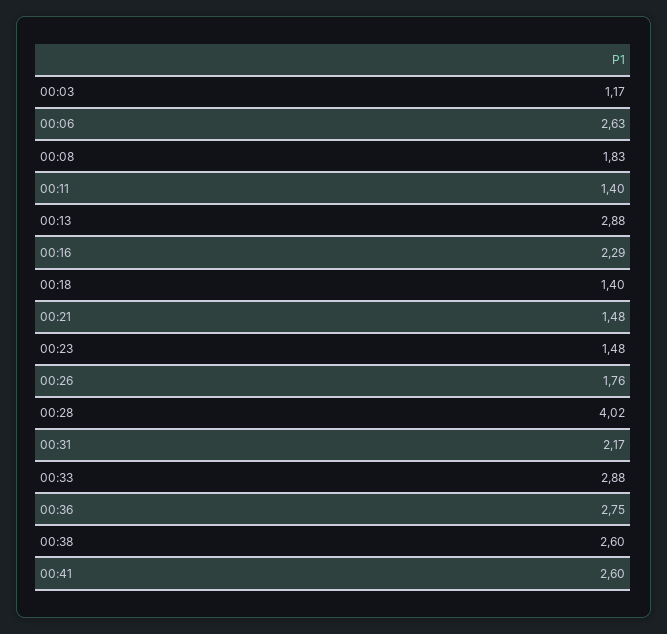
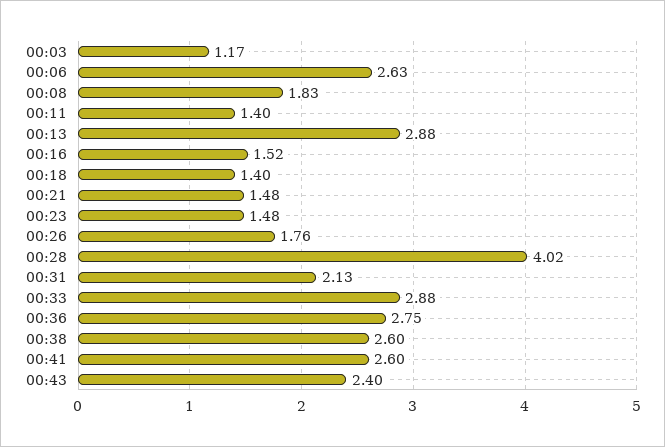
00:16: 2.29 -> 1.52
00:31: 2.17 -> 2.13
00:43: none -> 2.4

